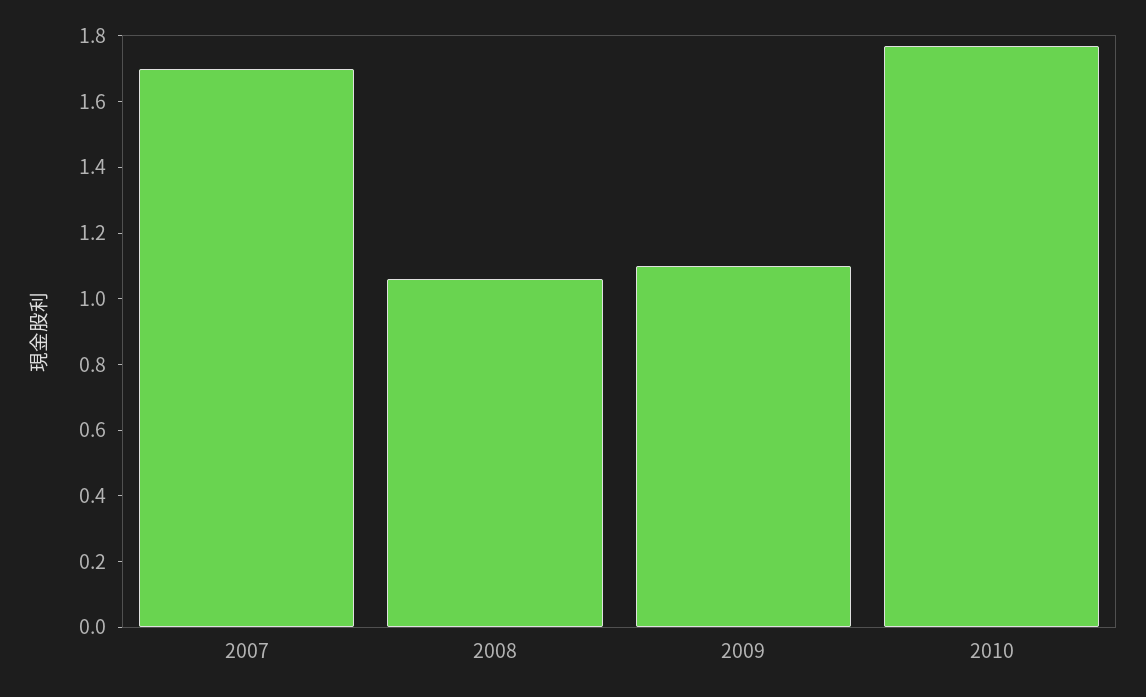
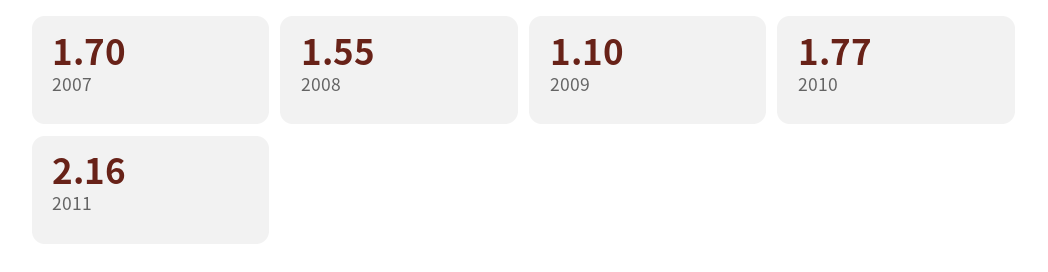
2008: 1.05 -> 1.55
2011: none -> 2.16

